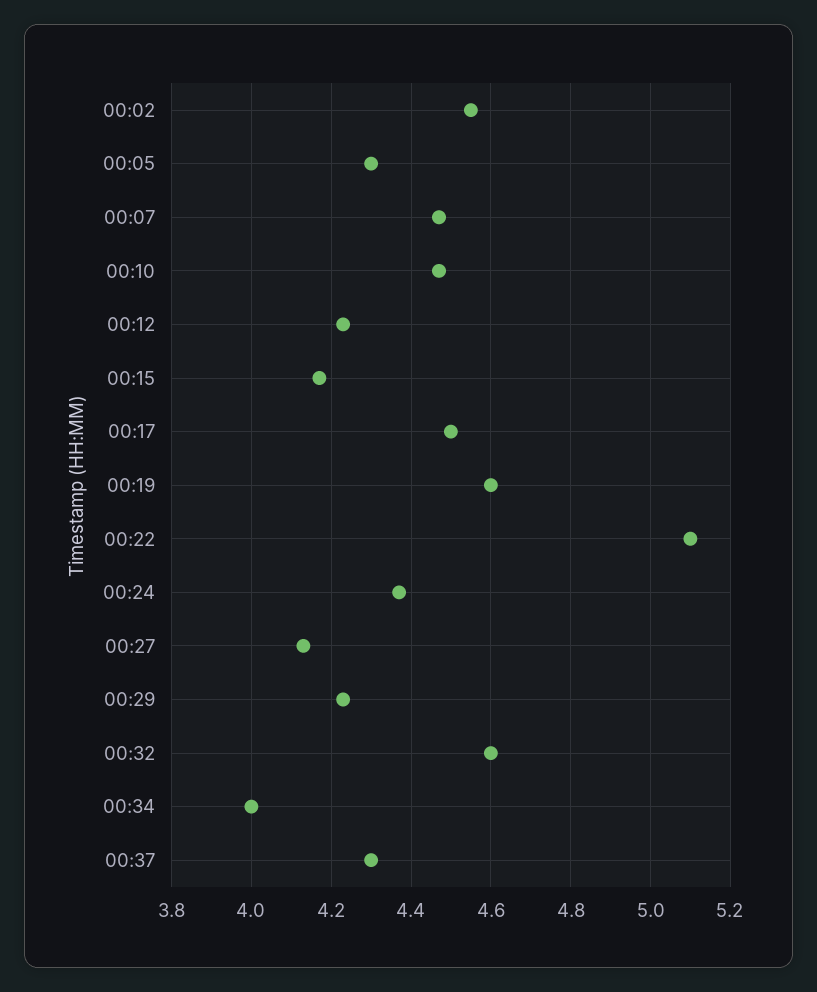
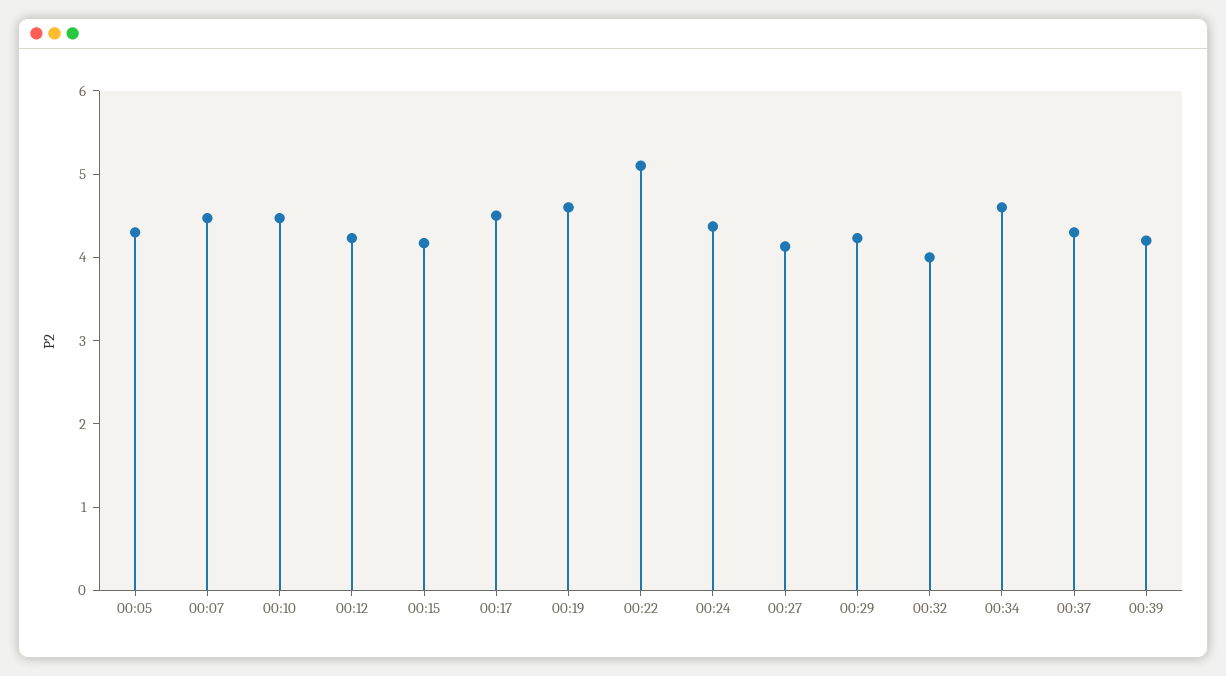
00:02: 4.55 -> none
00:32: 4.6 -> 4
00:34: 4 -> 4.6
00:39: none -> 4.2

